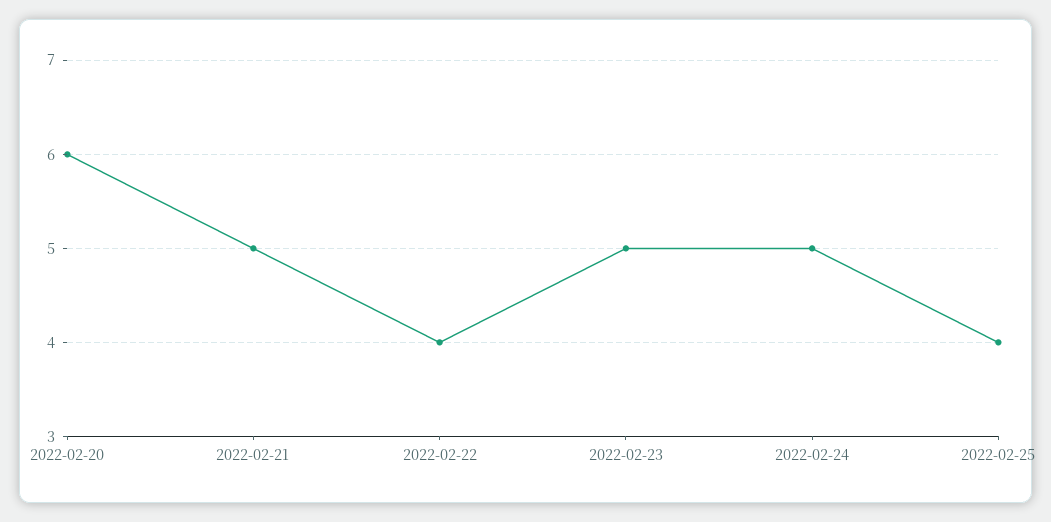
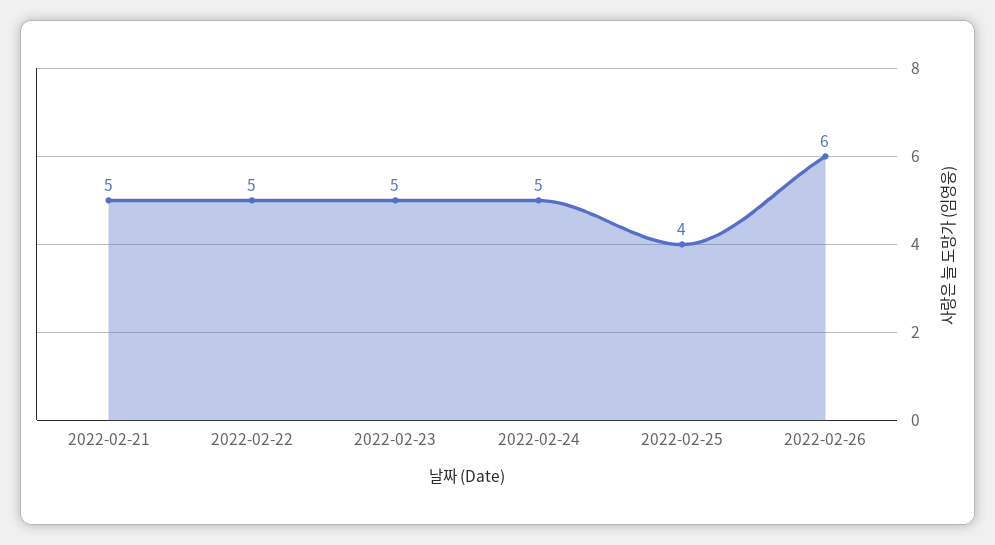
2022-02-20: 6 -> none
2022-02-22: 4 -> 5
2022-02-26: none -> 6

